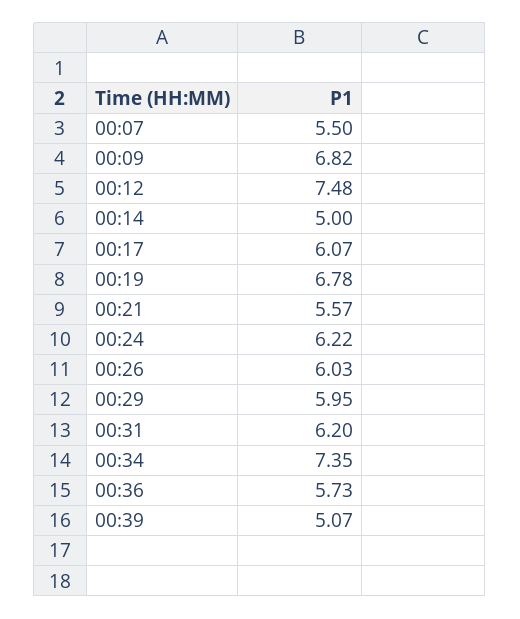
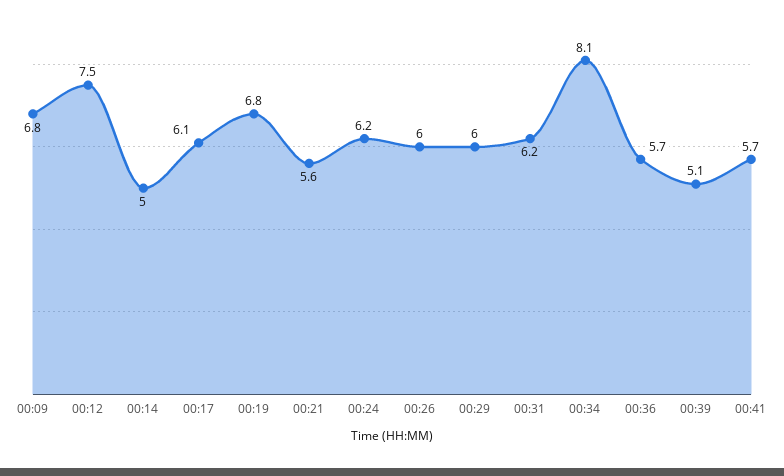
00:07: 5.5 -> none
00:34: 7.35 -> 8.1
00:41: none -> 5.7

